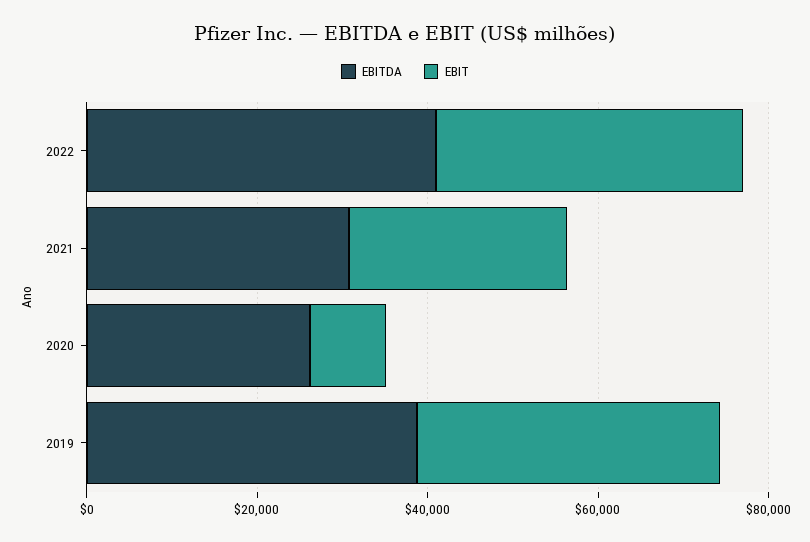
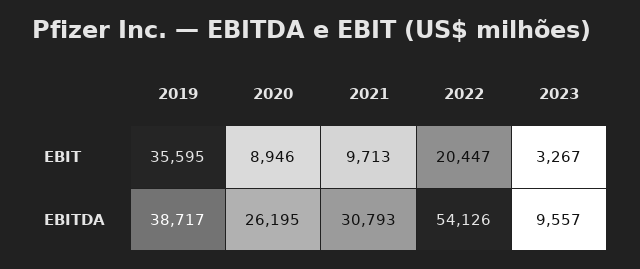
EBITDA, 2022: 40000 -> 54126
EBIT, 2022: 35000 -> 20447
EBIT, 2021: 25000 -> 9713
EBIT, 2023: none -> 3267
EBITDA, 2023: none -> 9557

